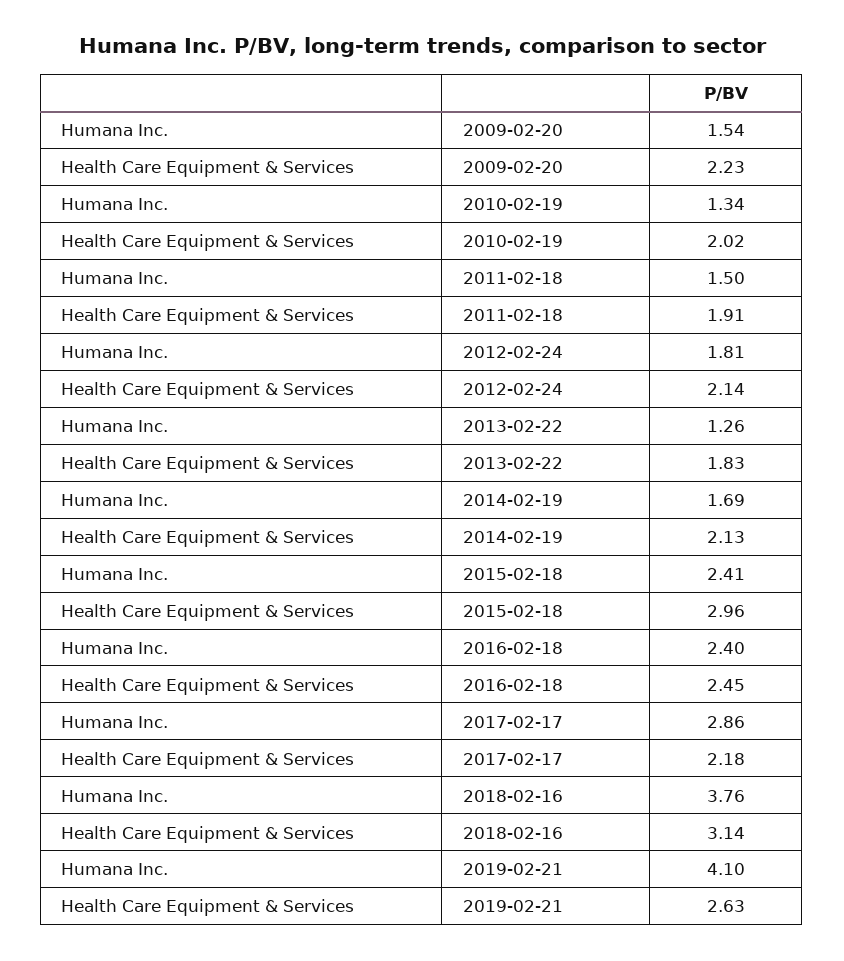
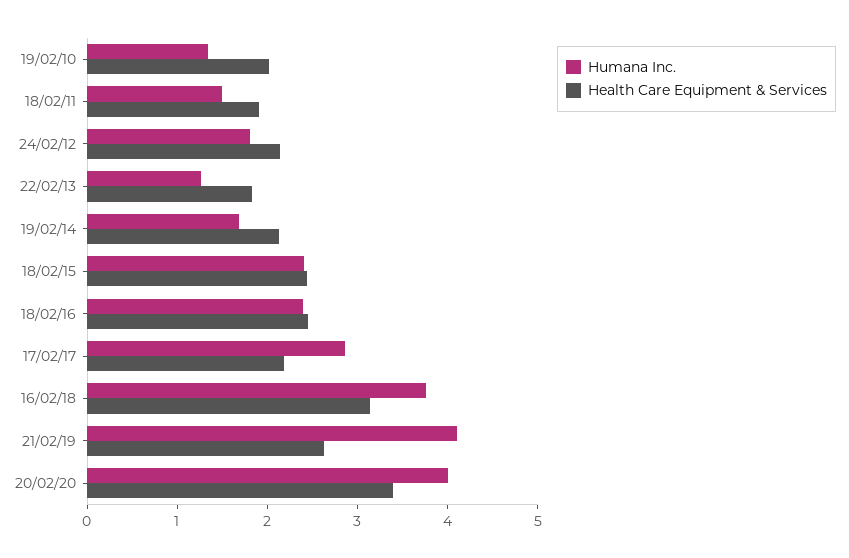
Humana Inc., 2009-02-20: 1.54 -> none
Health Care Equipment & Services, 2009-02-20: 2.23 -> none
Health Care Equipment & Services, 2015-02-18: 2.96 -> 2.4
Humana Inc., 20/02/20: none -> 4
Health Care Equipment & Services, 20/02/20: none -> 3.4

